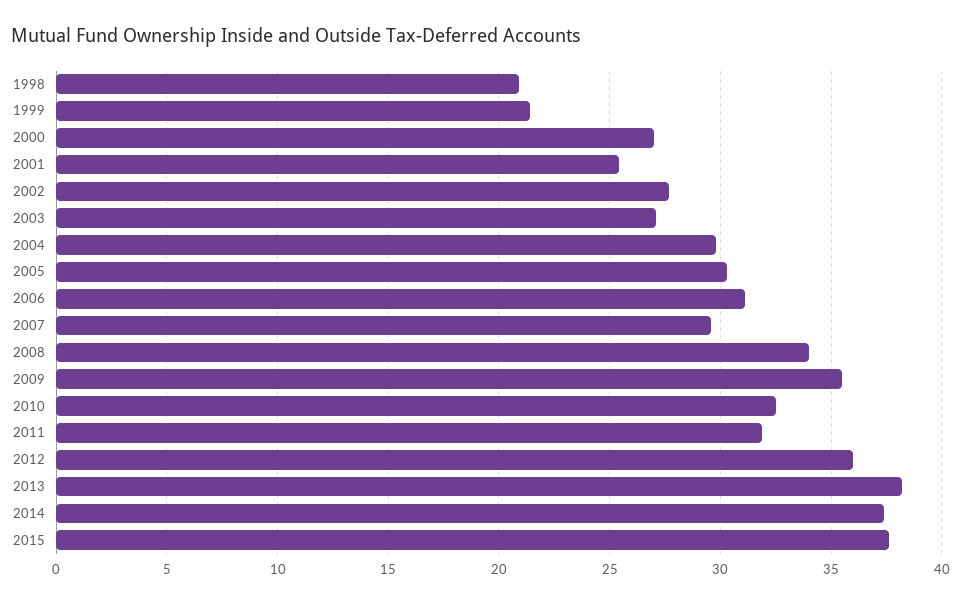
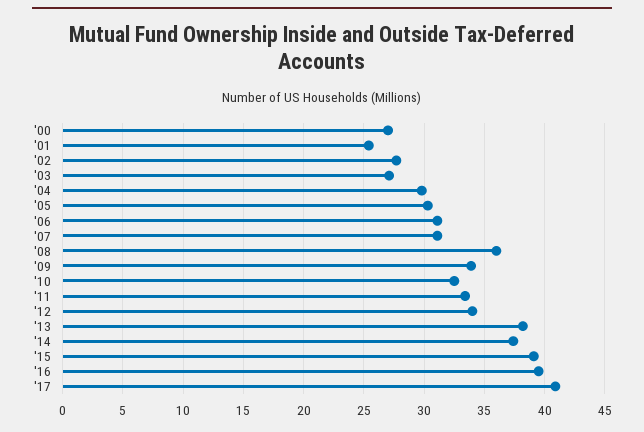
1998: 21 -> none
1999: 21.5 -> none
2007: 29.5 -> 31
2008: 34 -> 36
2009: 35.5 -> 34
2011: 32 -> 33.5
2012: 36 -> 34
2015: 37.5 -> 39
'16: none -> 39.5
'17: none -> 41

